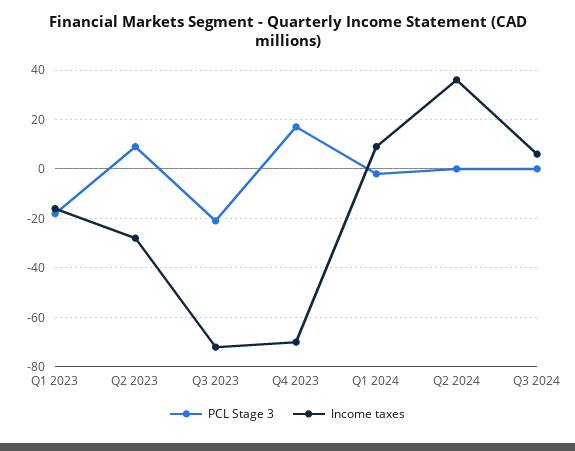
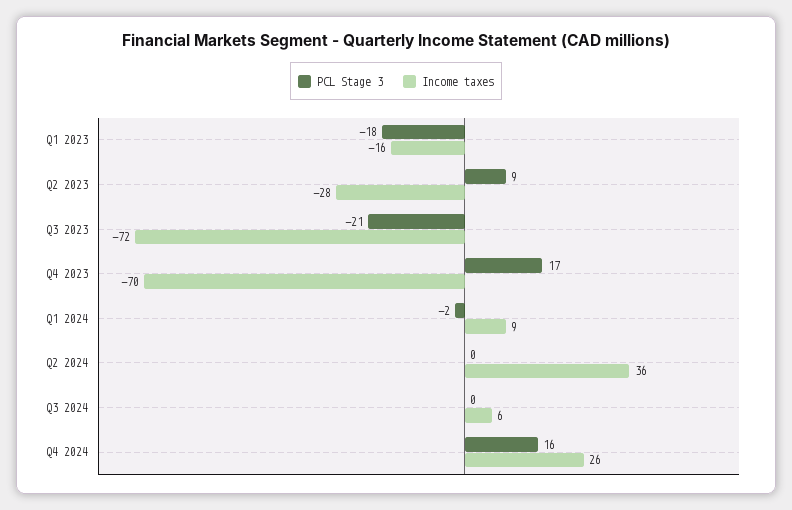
PCL Stage 3, Q4 2024: none -> 16
Income taxes, Q4 2024: none -> 26

